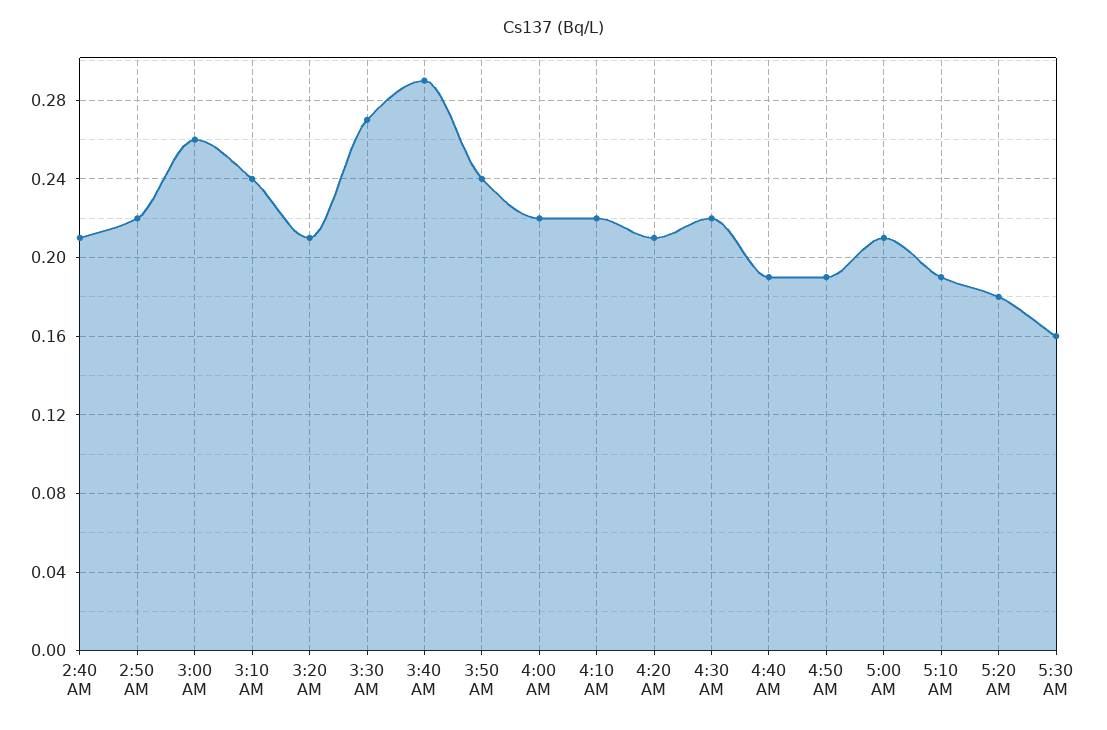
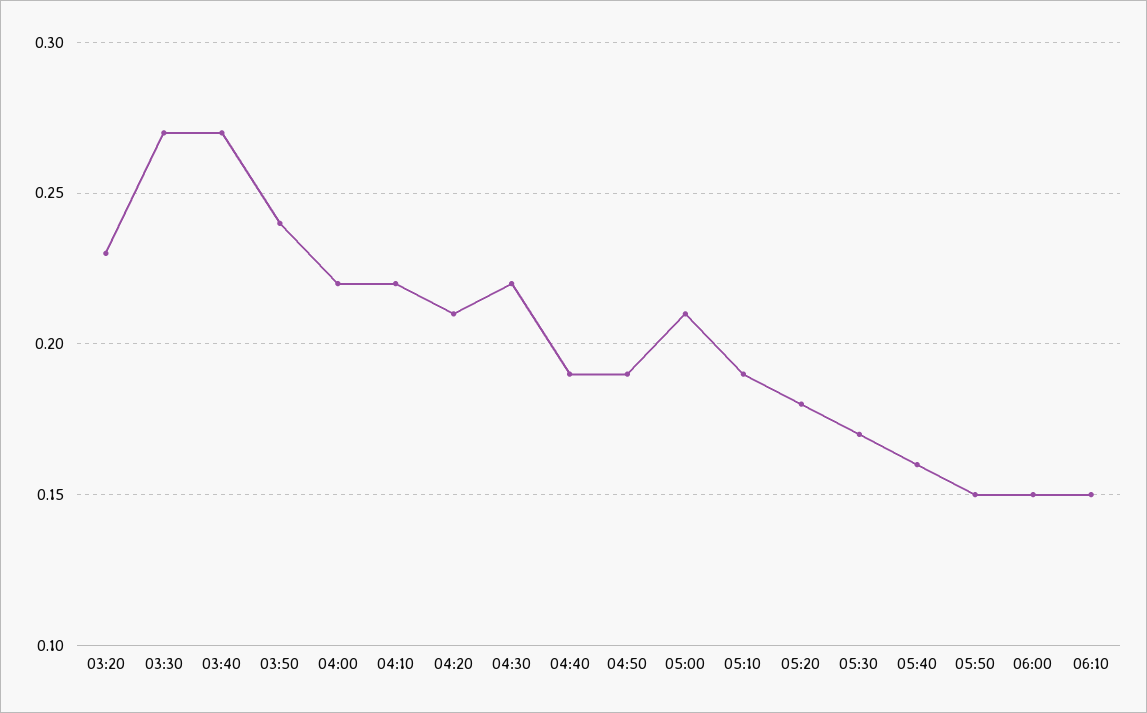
2:40 AM: 0.21 -> none
2:50 AM: 0.22 -> none
3:00 AM: 0.26 -> none
3:10 AM: 0.24 -> none
3:20 AM: 0.21 -> 0.23
3:40 AM: 0.29 -> 0.27
5:30 AM: 0.16 -> 0.17
05:40: none -> 0.16
05:50: none -> 0.15
06:00: none -> 0.15
06:10: none -> 0.15

